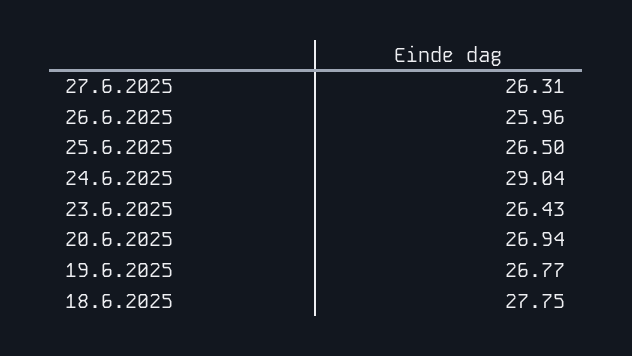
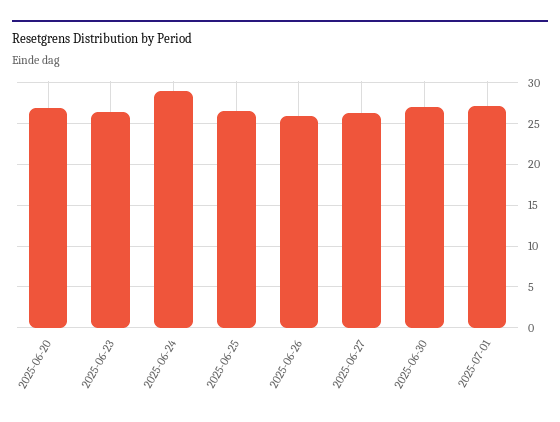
19.6.2025: 26.77 -> none
18.6.2025: 27.75 -> none
2025-06-30: none -> 27
2025-07-01: none -> 27

